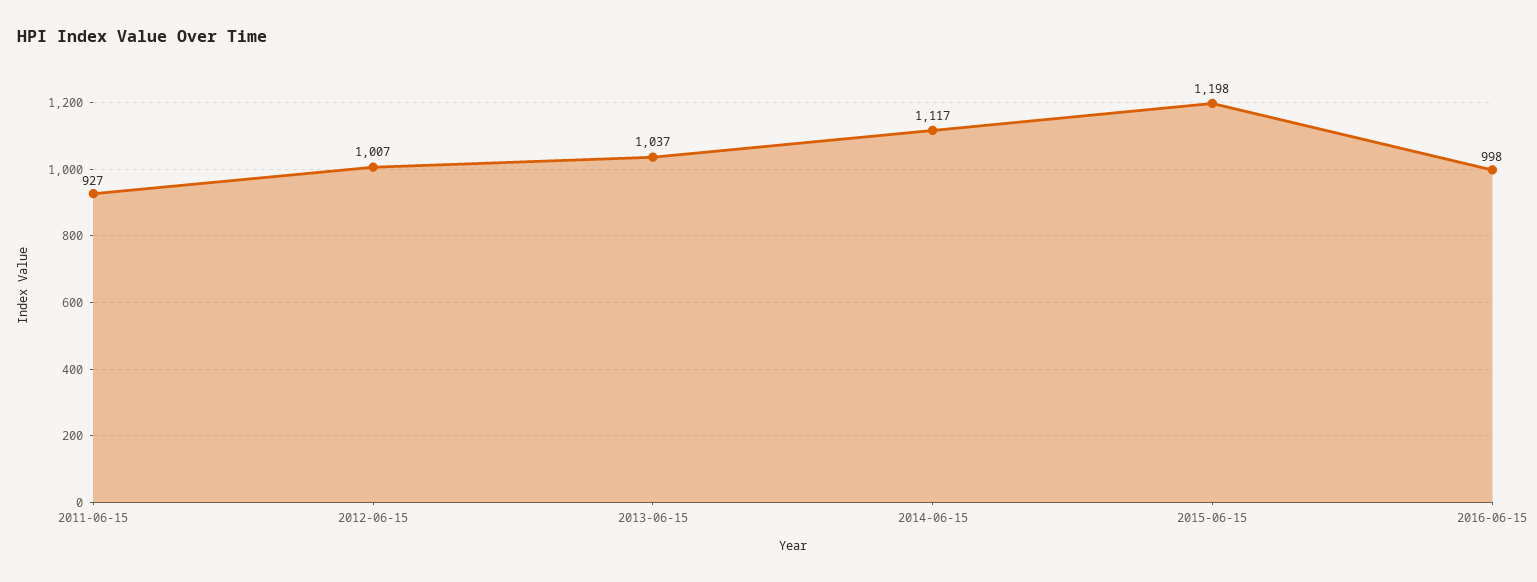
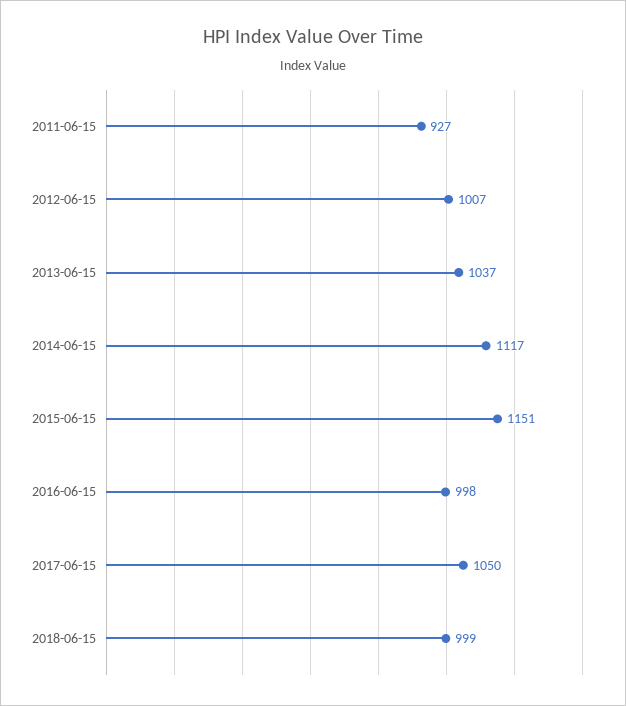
2015-06-15: 1198 -> 1151
2017-06-15: none -> 1050
2018-06-15: none -> 999

